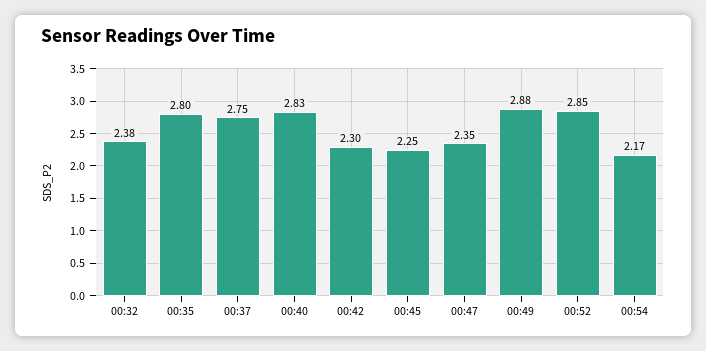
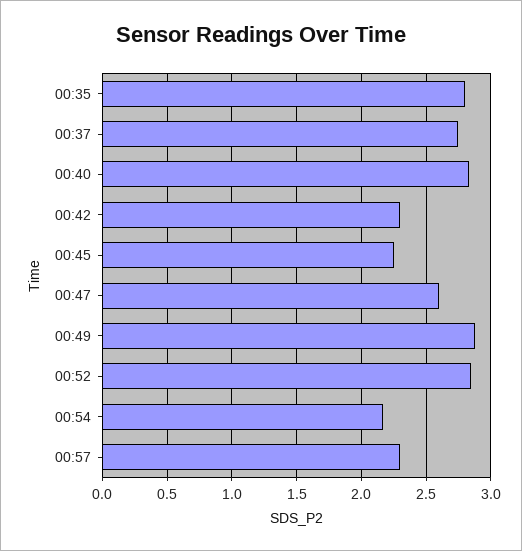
00:32: 2.38 -> none
00:47: 2.35 -> 2.6
00:57: none -> 2.3

